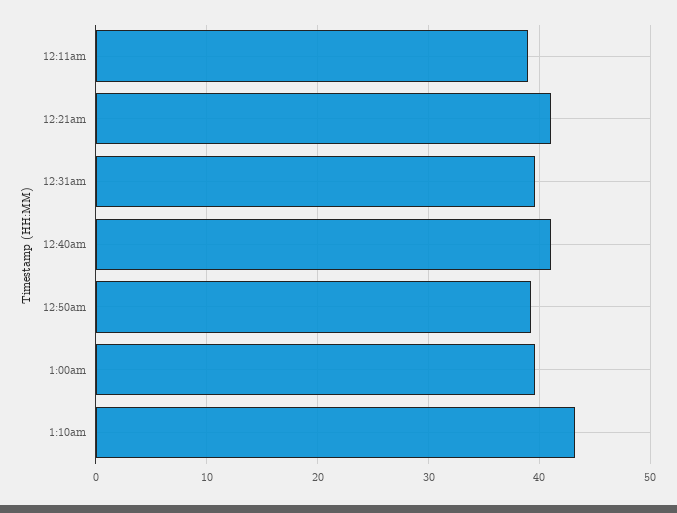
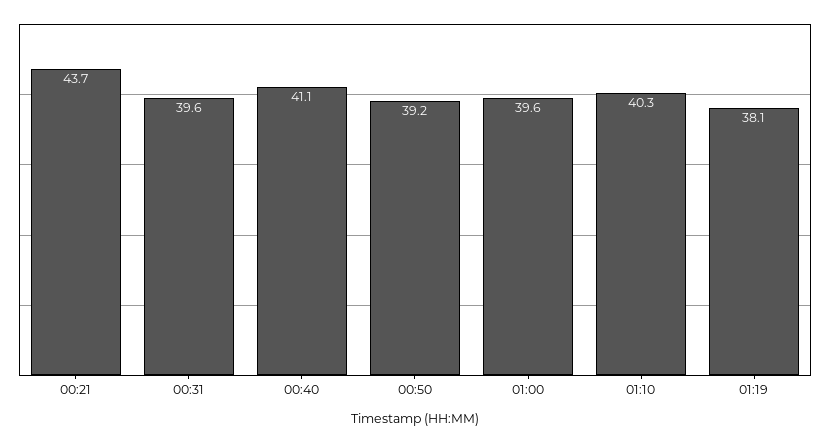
12:11am: 39 -> none
12:21am: 41 -> 43.7
1:10am: 43 -> 40.3
01:19: none -> 38.1

